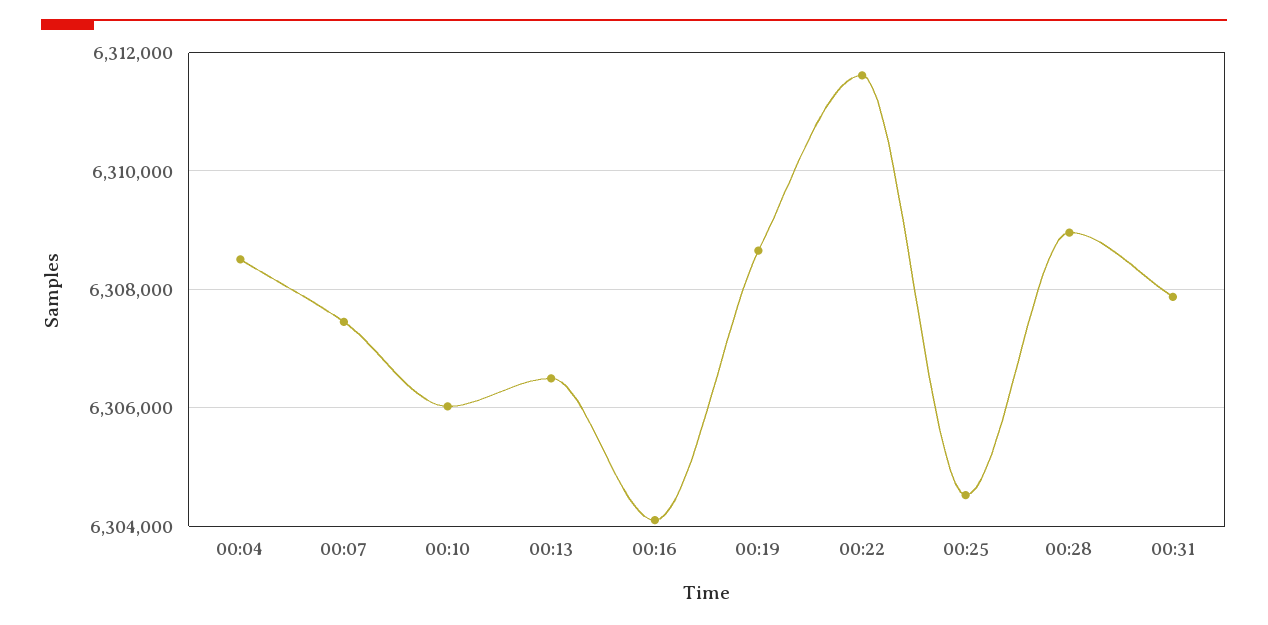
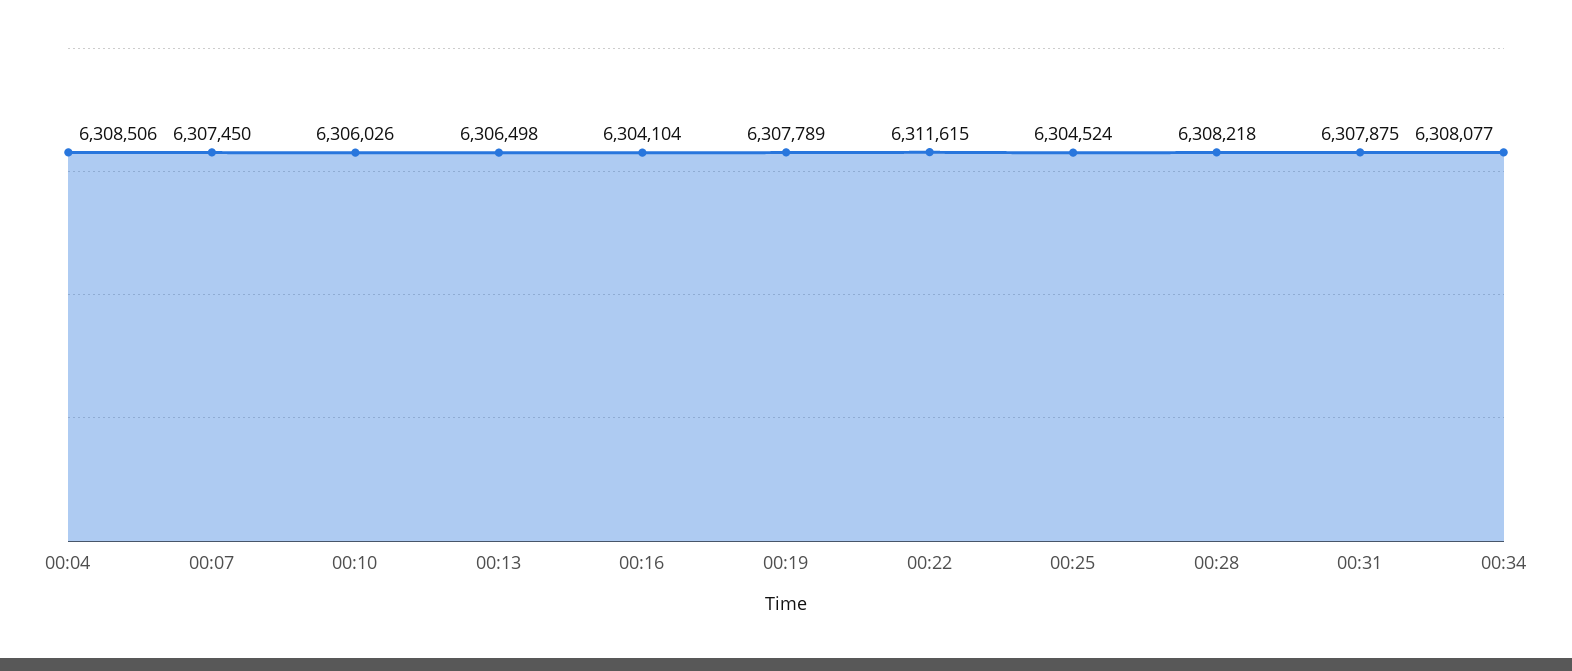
00:19: 6308600 -> 6307789
00:28: 6309000 -> 6308218
00:34: none -> 6308077

